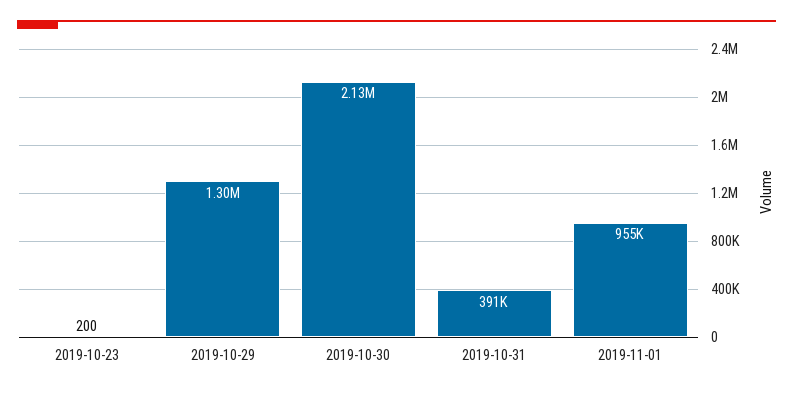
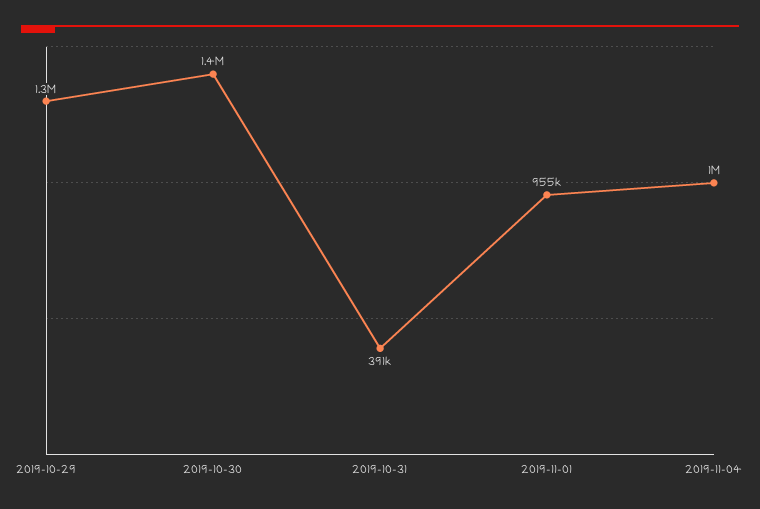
2019-10-23: 200 -> none
2019-10-30: 2130000 -> 1400000
2019-11-04: none -> 1000000

